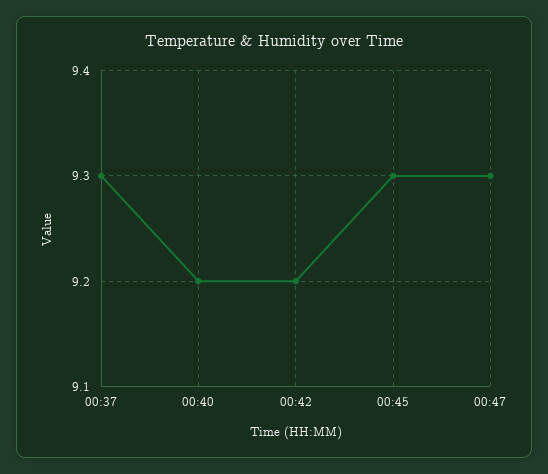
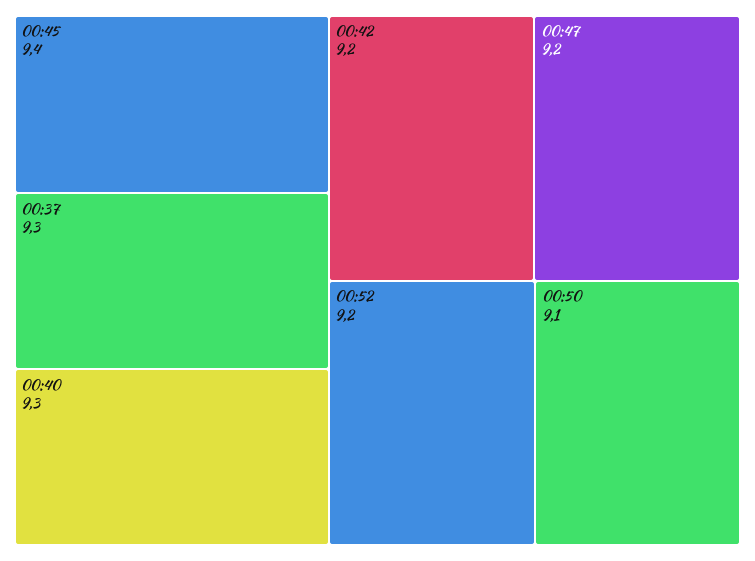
00:40: 9.2 -> 9.3
00:45: 9.3 -> 9.4
00:47: 9.3 -> 9.2
00:52: none -> 9.2
00:50: none -> 9.1

